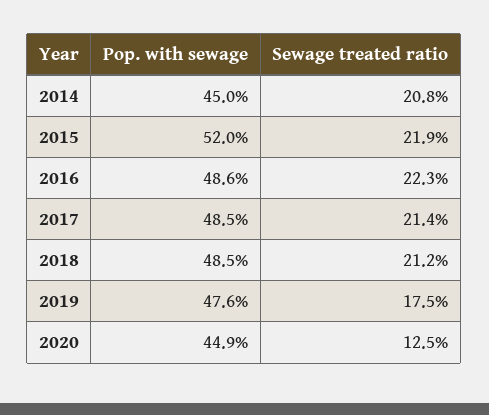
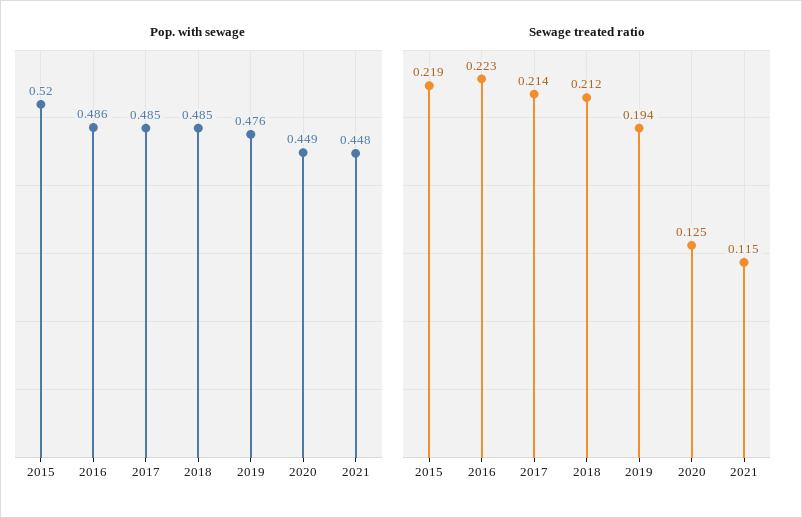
Pop. with sewage, 2014: 0.45 -> none
Sewage treated ratio, 2014: 0.208 -> none
Sewage treated ratio, 2019: 0.175 -> 0.194
Pop. with sewage, 2021: none -> 0.448
Sewage treated ratio, 2021: none -> 0.115

